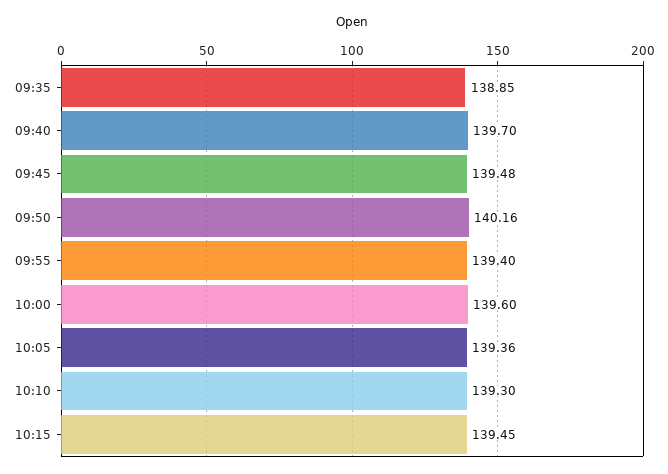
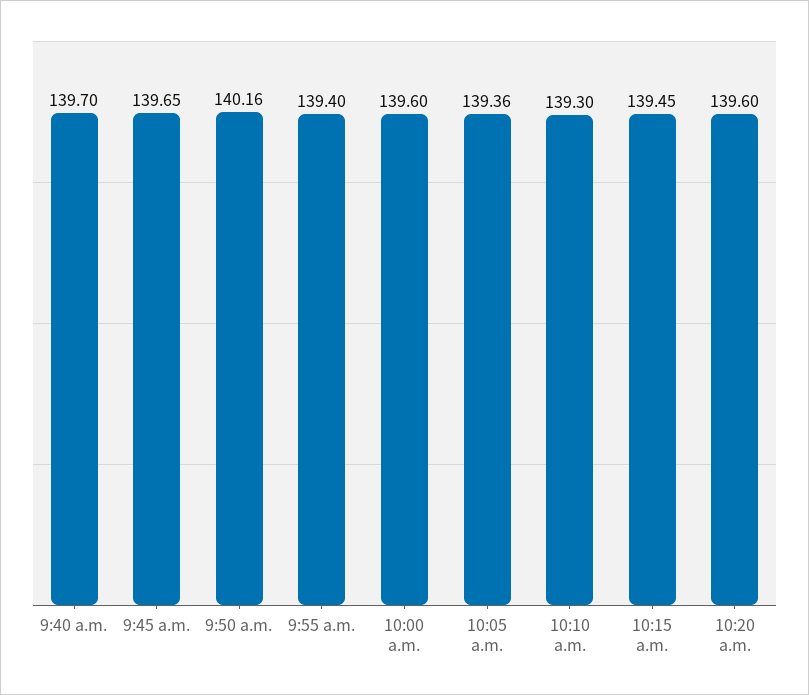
09:35: 138.85 -> none
09:45: 139.48 -> 139.65
10:20 a.m.: none -> 139.6

